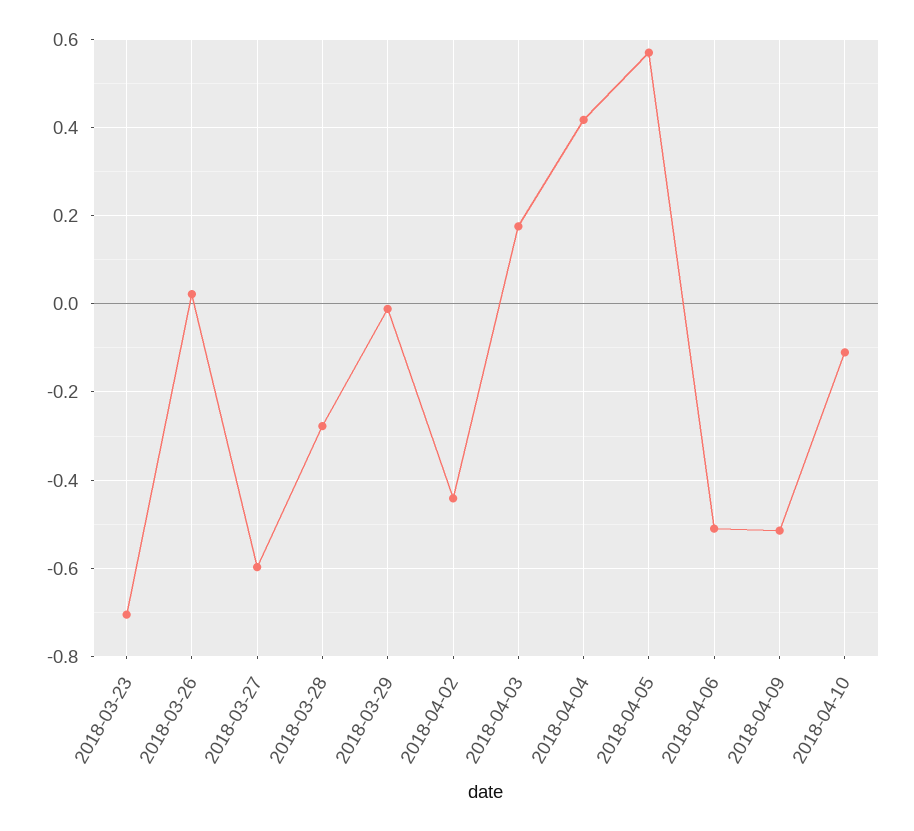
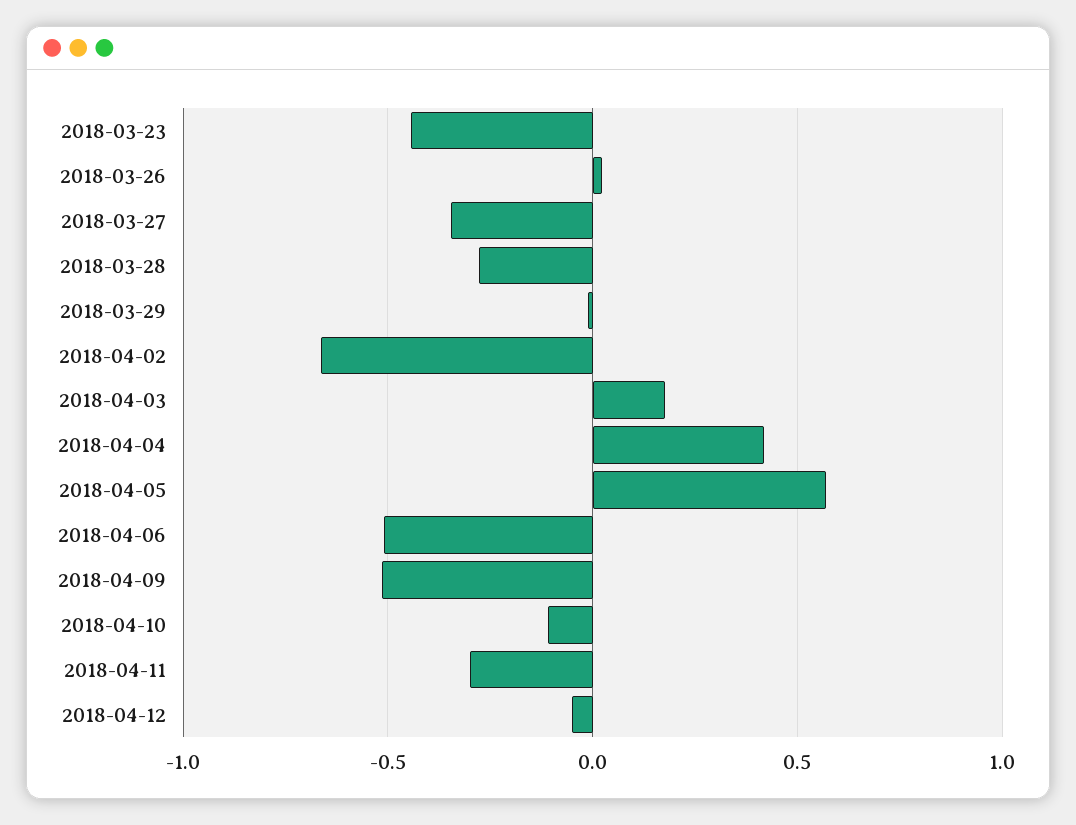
2018-03-23: -0.7 -> -0.45
2018-03-27: -0.6 -> -0.35
2018-04-02: -0.44 -> -0.65
2018-04-11: none -> -0.3
2018-04-12: none -> -0.05

